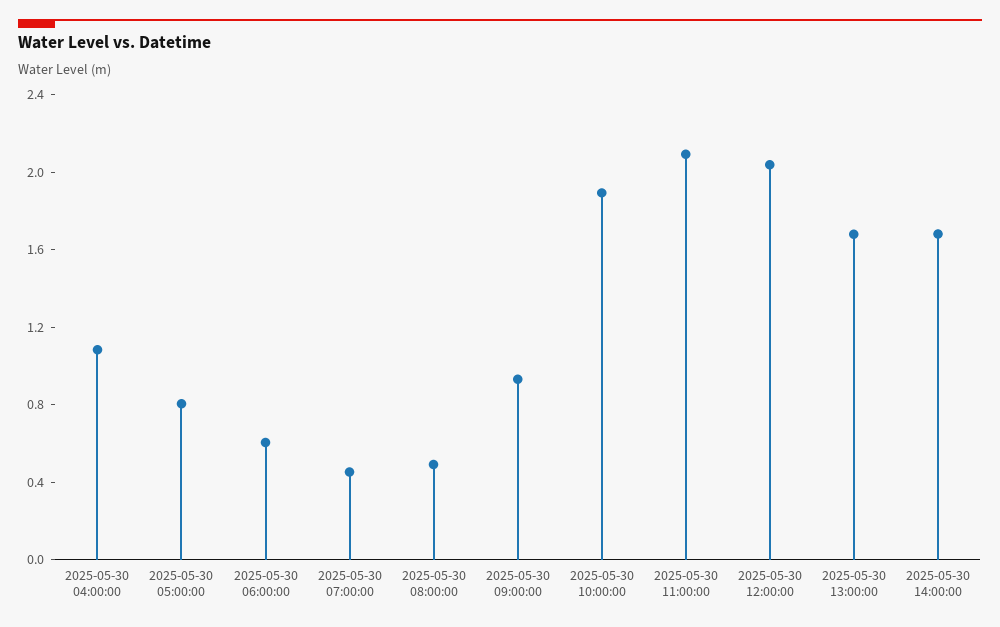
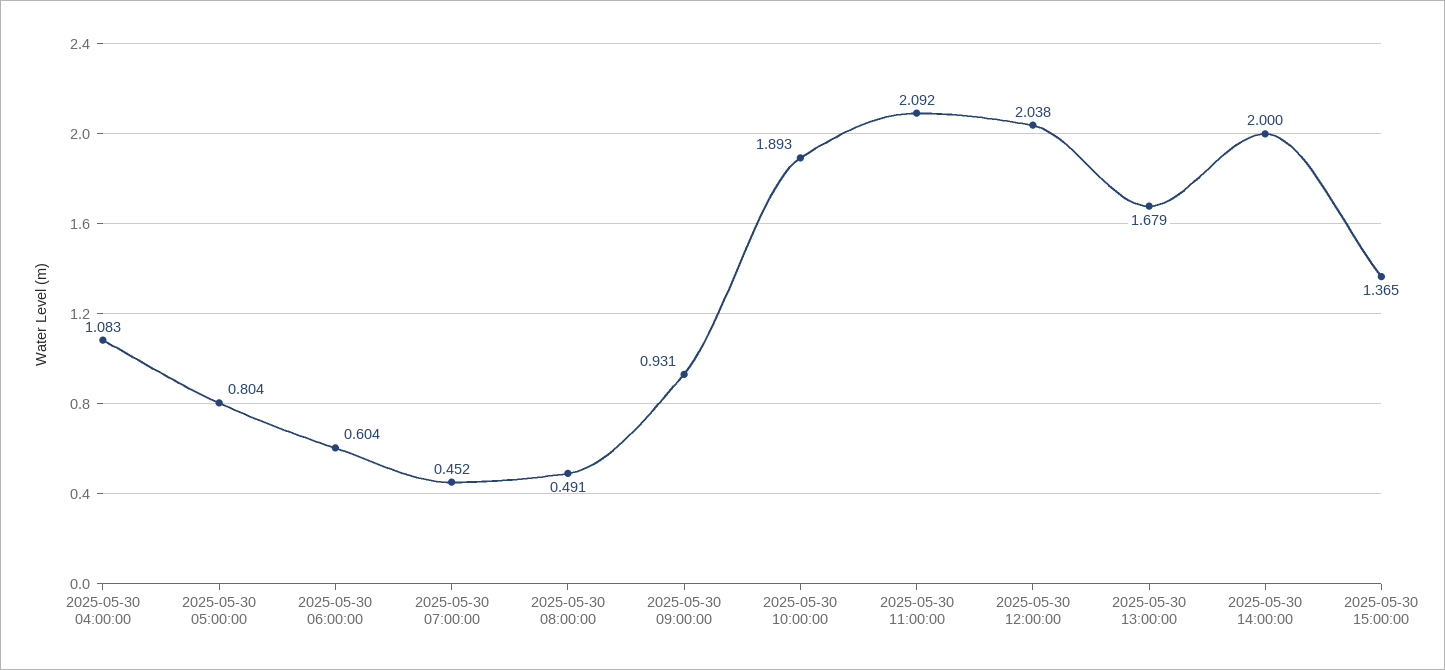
2025-05-30 14:00:00: 1.7 -> 2
2025-05-30 15:00:00: none -> 1.365

